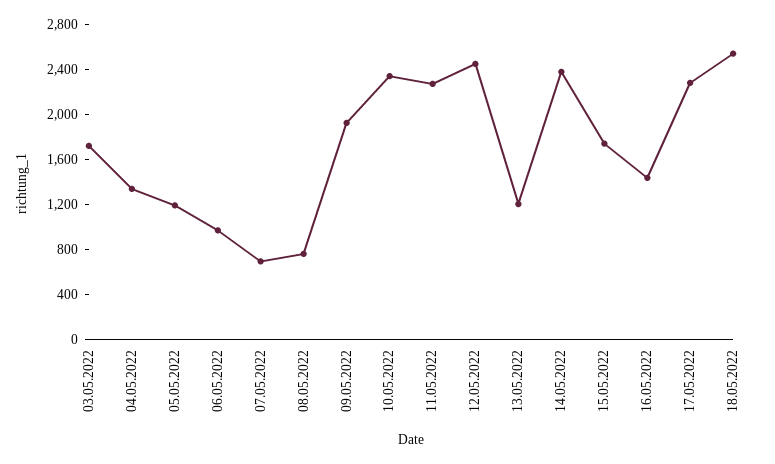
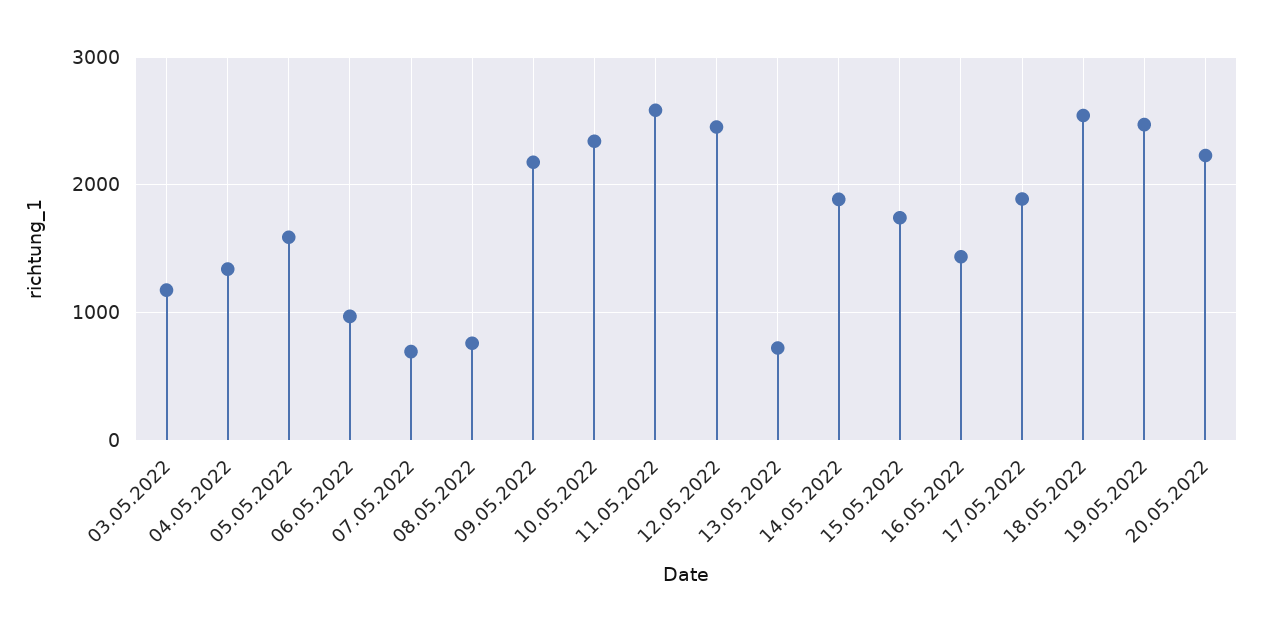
03.05.2022: 1700 -> 1200
05.05.2022: 1200 -> 1600
09.05.2022: 1900 -> 2200
11.05.2022: 2300 -> 2600
13.05.2022: 1200 -> 700
14.05.2022: 2400 -> 1900
17.05.2022: 2300 -> 1900
19.05.2022: none -> 2500
20.05.2022: none -> 2200

